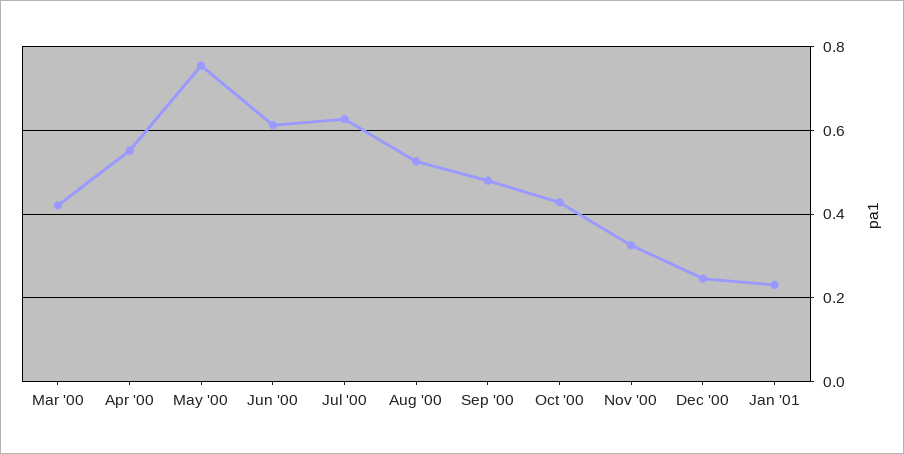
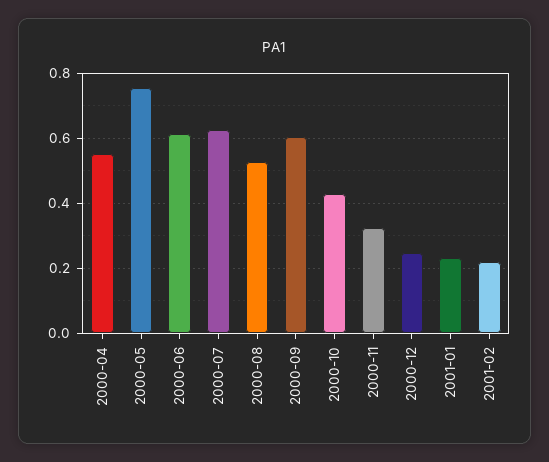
Mar '00: 0.42 -> none
Sep '00: 0.48 -> 0.6
2001-02: none -> 0.22

